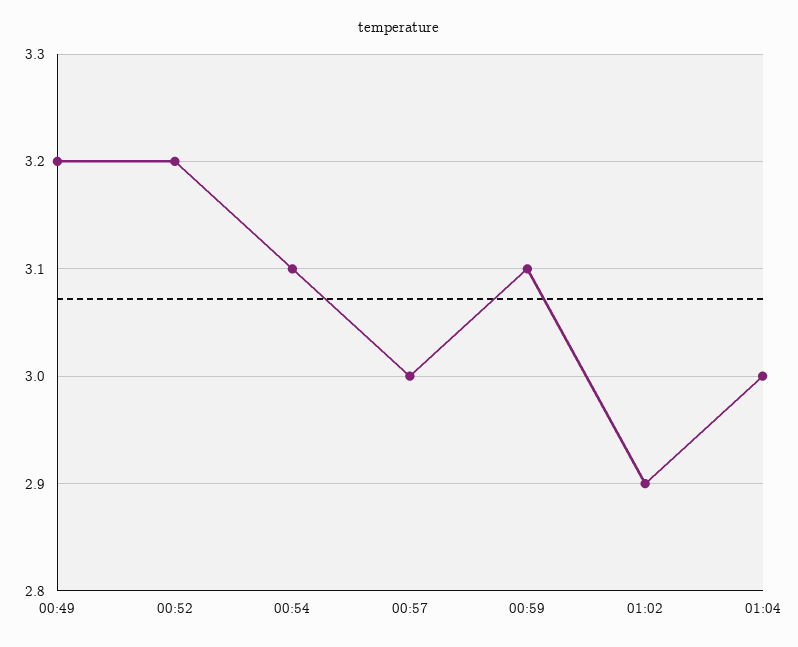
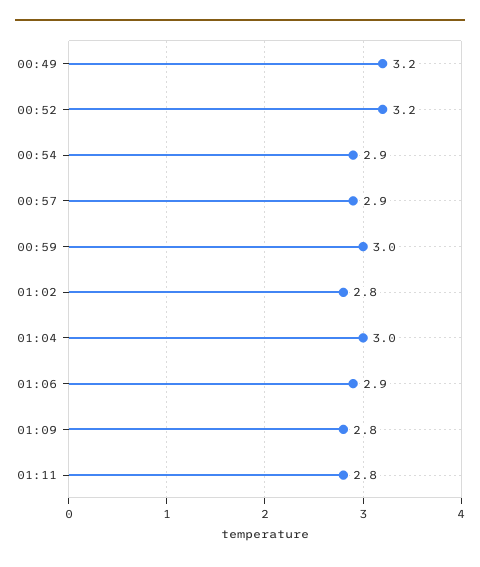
00:54: 3.1 -> 2.9
00:57: 3 -> 2.9
00:59: 3.1 -> 3
01:02: 2.9 -> 2.8
01:06: none -> 2.9
01:09: none -> 2.8
01:11: none -> 2.8

